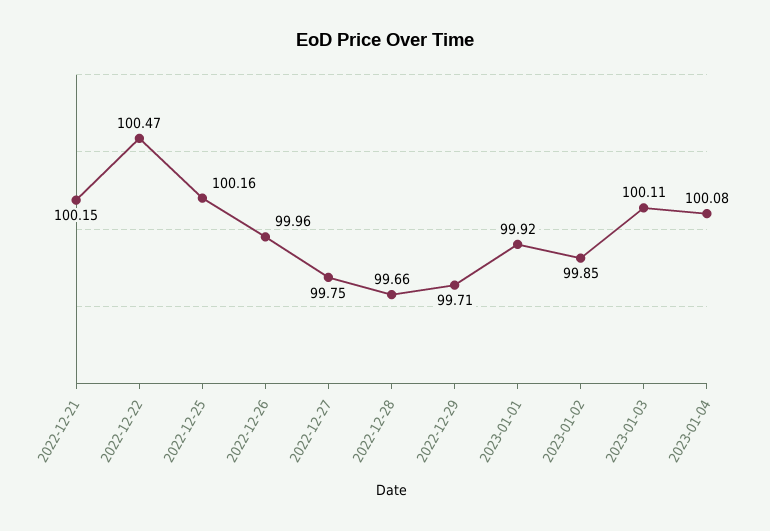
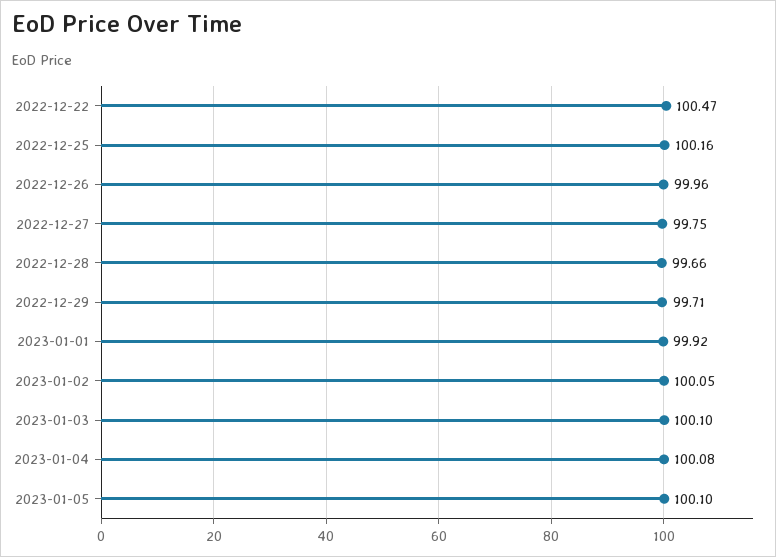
2022-12-21: 100.15 -> none
2023-01-02: 99.85 -> 100.05
2023-01-03: 100.11 -> 100.1
2023-01-05: none -> 100.1

